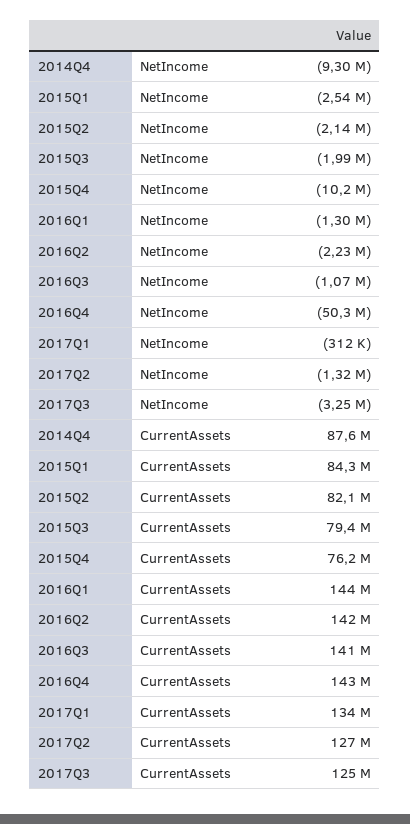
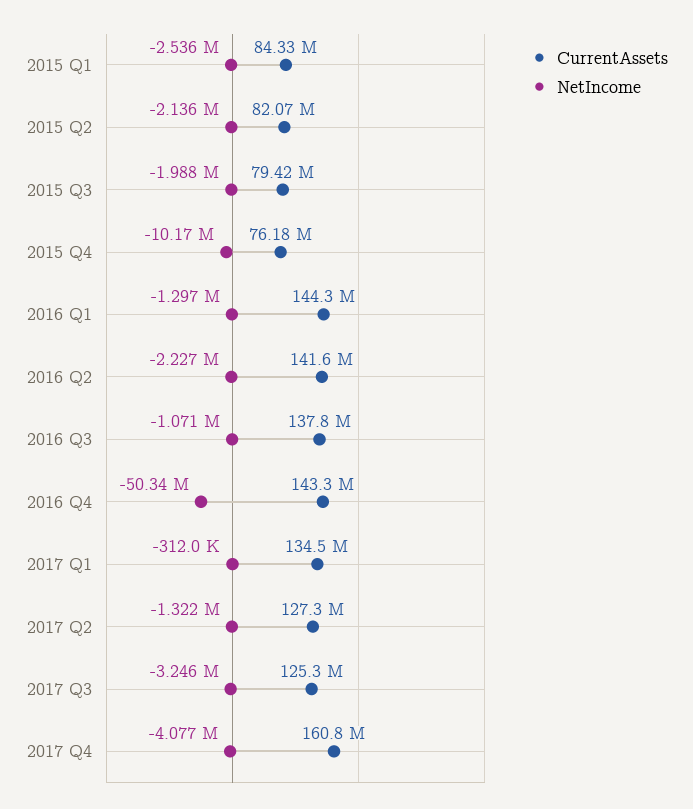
NetIncome, 2014Q4: -9300000 -> none
CurrentAssets, 2014Q4: 87600000 -> none
CurrentAssets, 2016Q3: 141000000 -> 137800000
CurrentAssets, 2017 Q4: none -> 160800000
NetIncome, 2017 Q4: none -> -4077000

